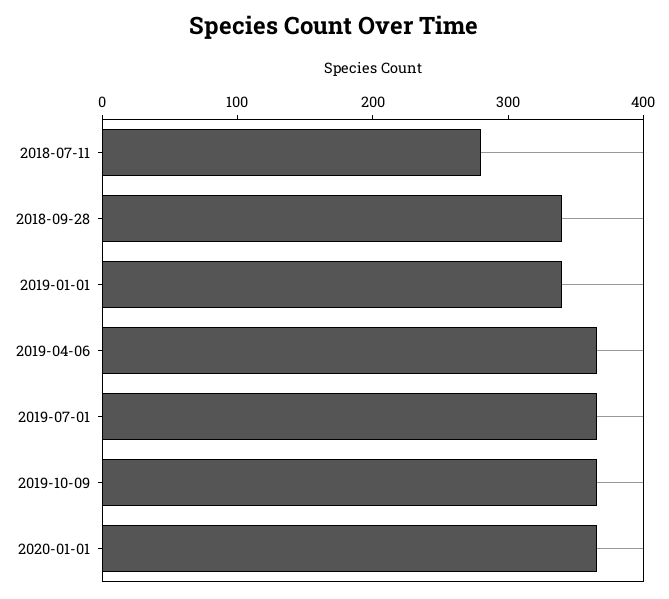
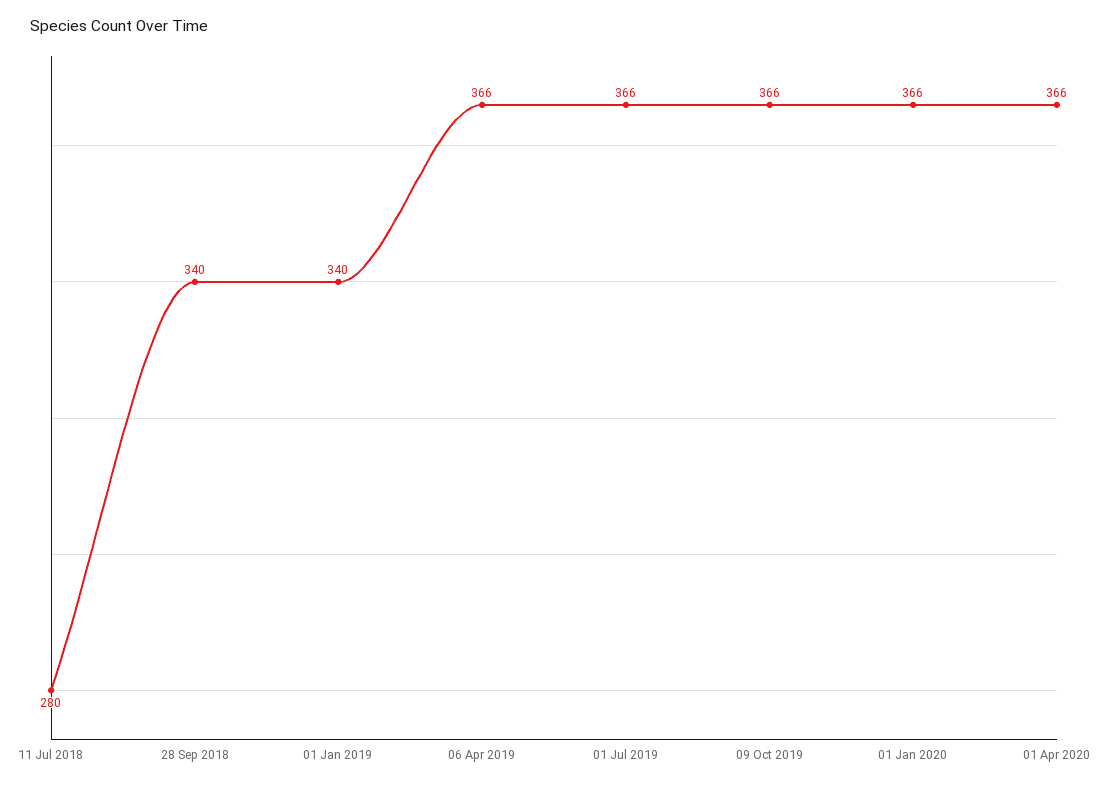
01 Apr 2020: none -> 366

